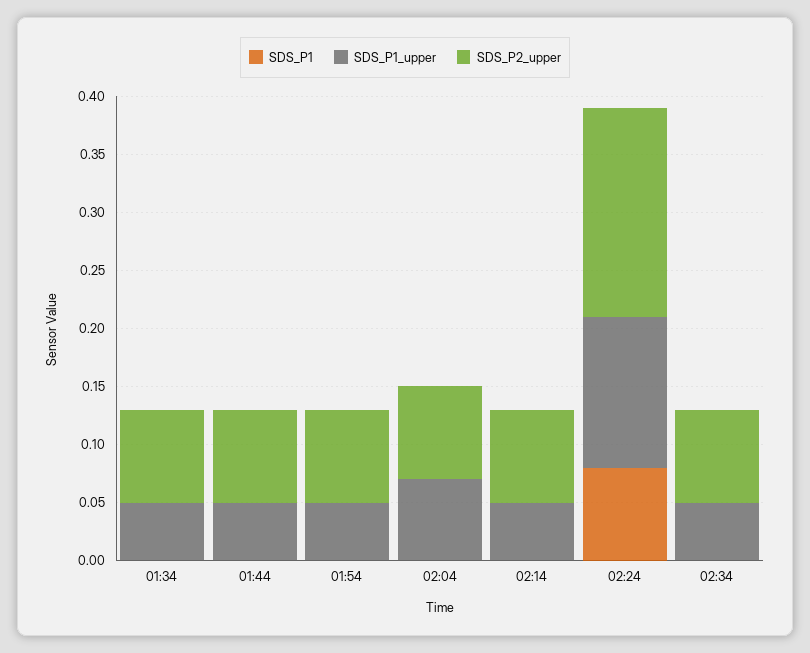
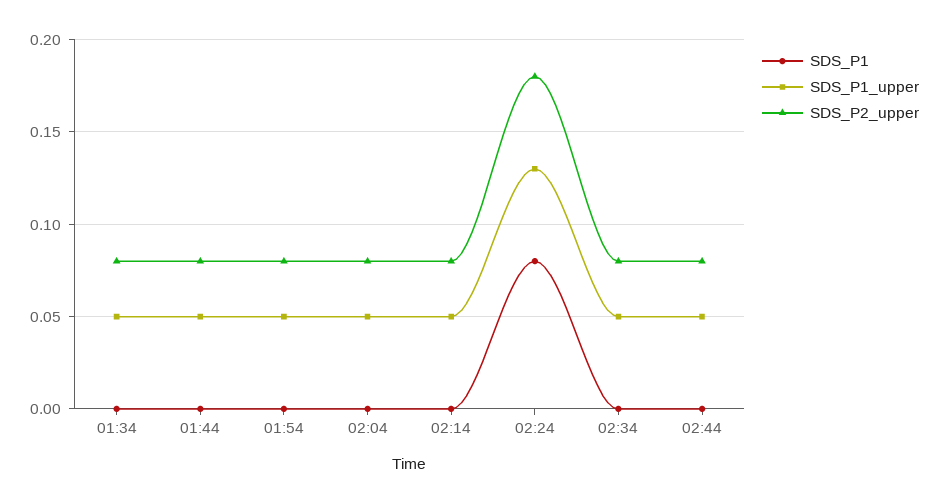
SDS_P1_upper, 02:04: 0.07 -> 0.05
SDS_P1, 02:44: none -> 0
SDS_P1_upper, 02:44: none -> 0.05
SDS_P2_upper, 02:44: none -> 0.08

